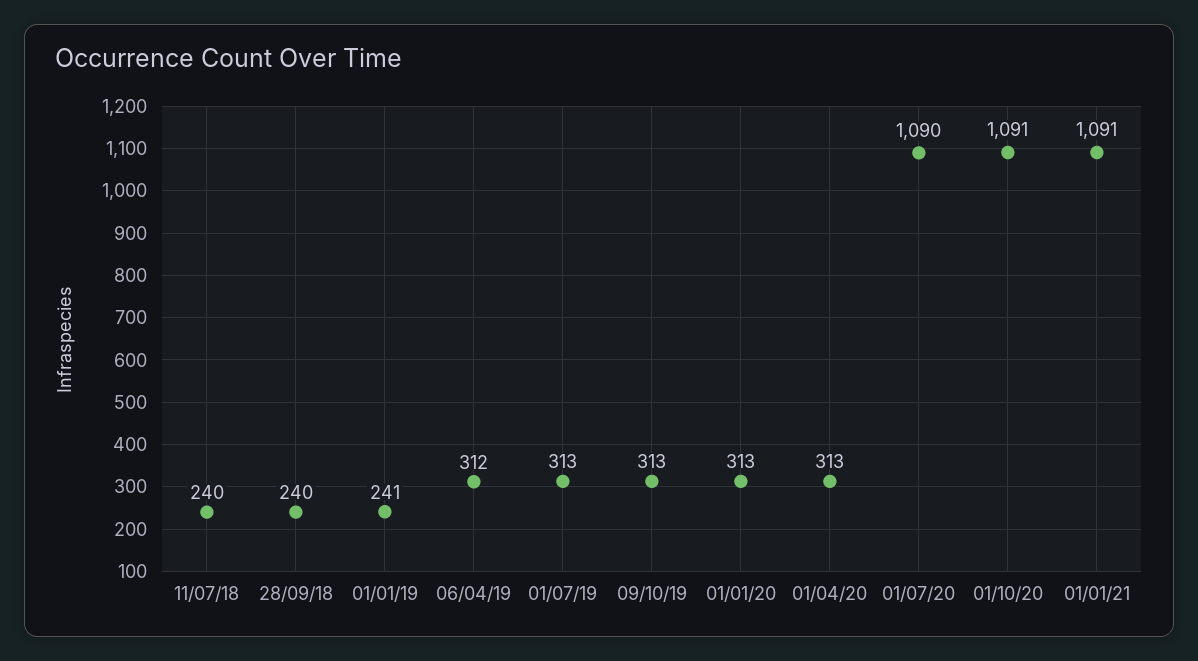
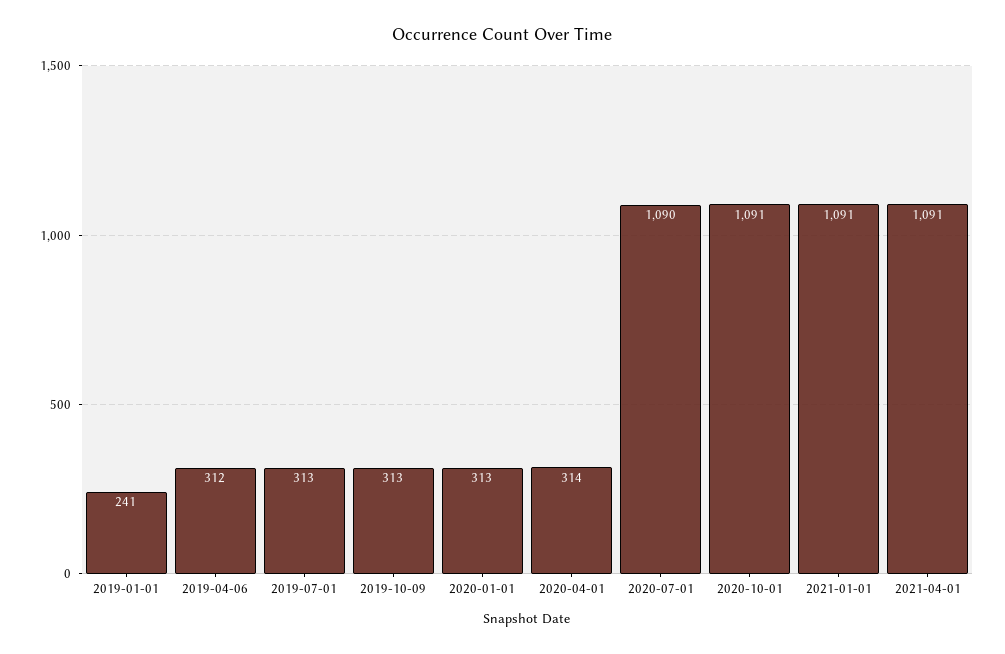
11/07/18: 240 -> none
28/09/18: 240 -> none
01/04/20: 313 -> 314
2021-04-01: none -> 1091

